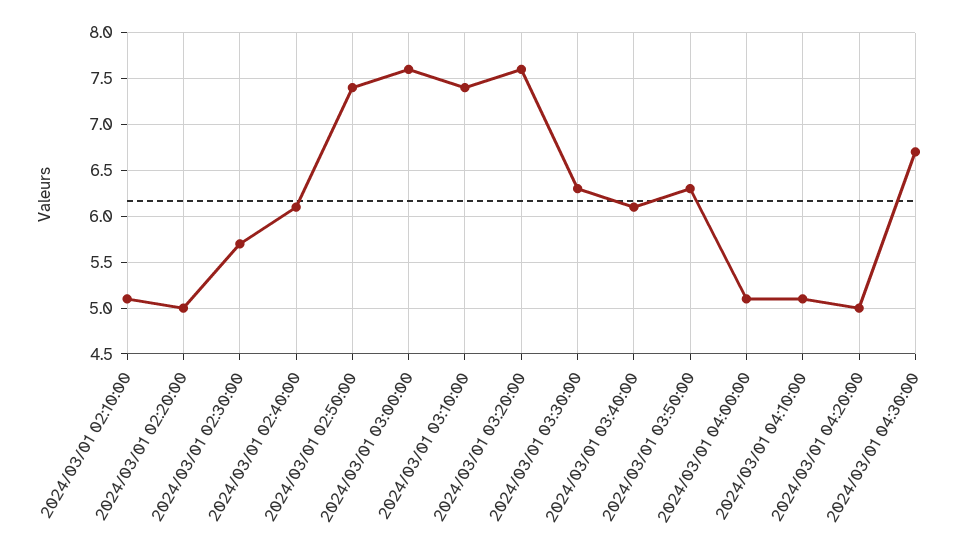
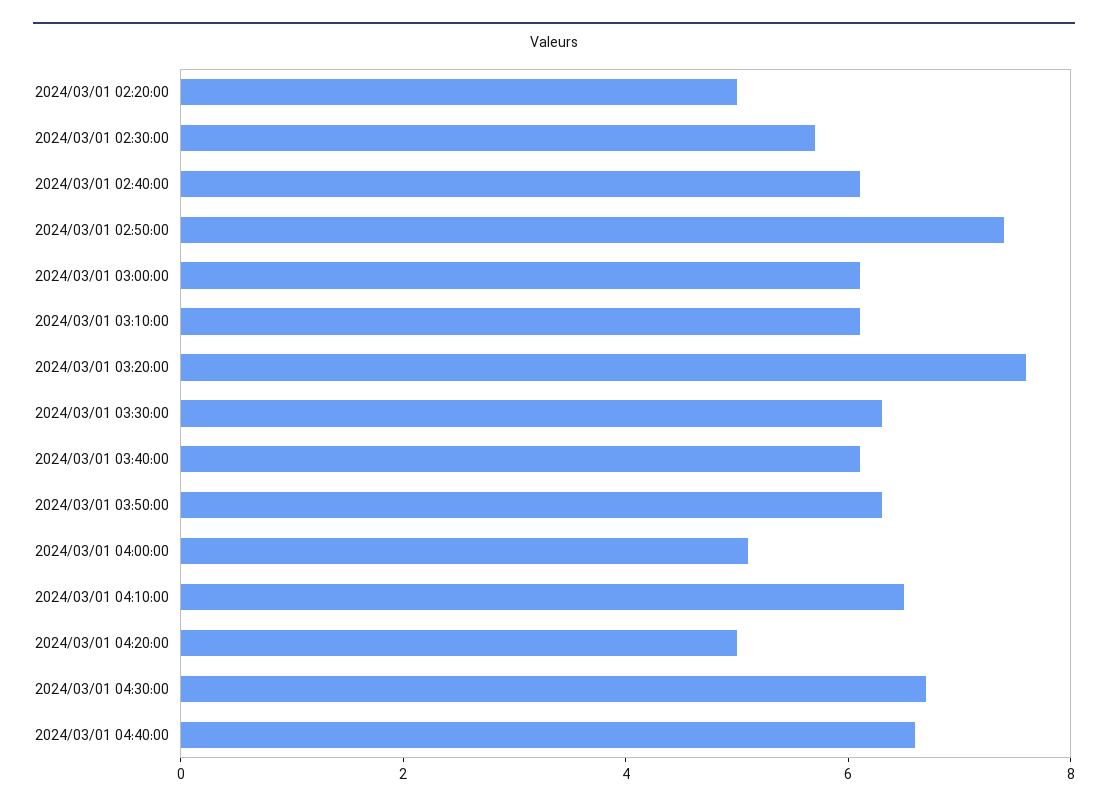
2024/03/01 02:10:00: 5.1 -> none
2024/03/01 03:00:00: 7.6 -> 6
2024/03/01 03:10:00: 7.4 -> 6
2024/03/01 04:10:00: 5.1 -> 6.5
2024/03/01 04:40:00: none -> 6.5

